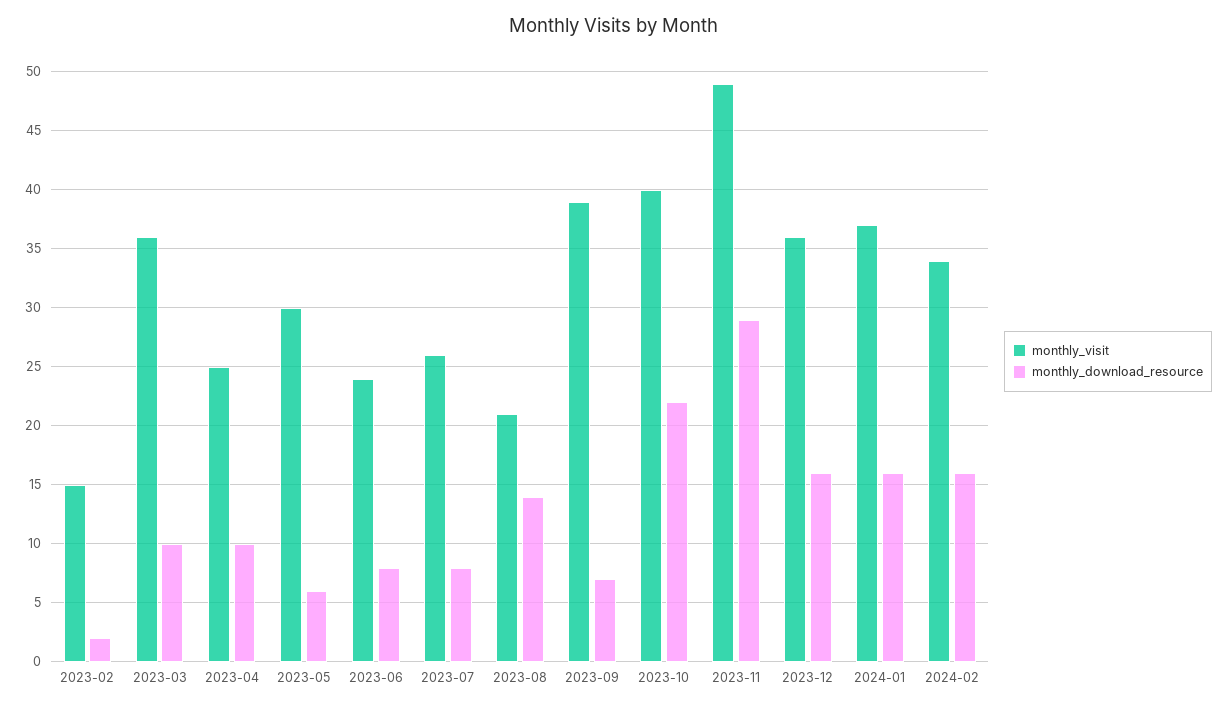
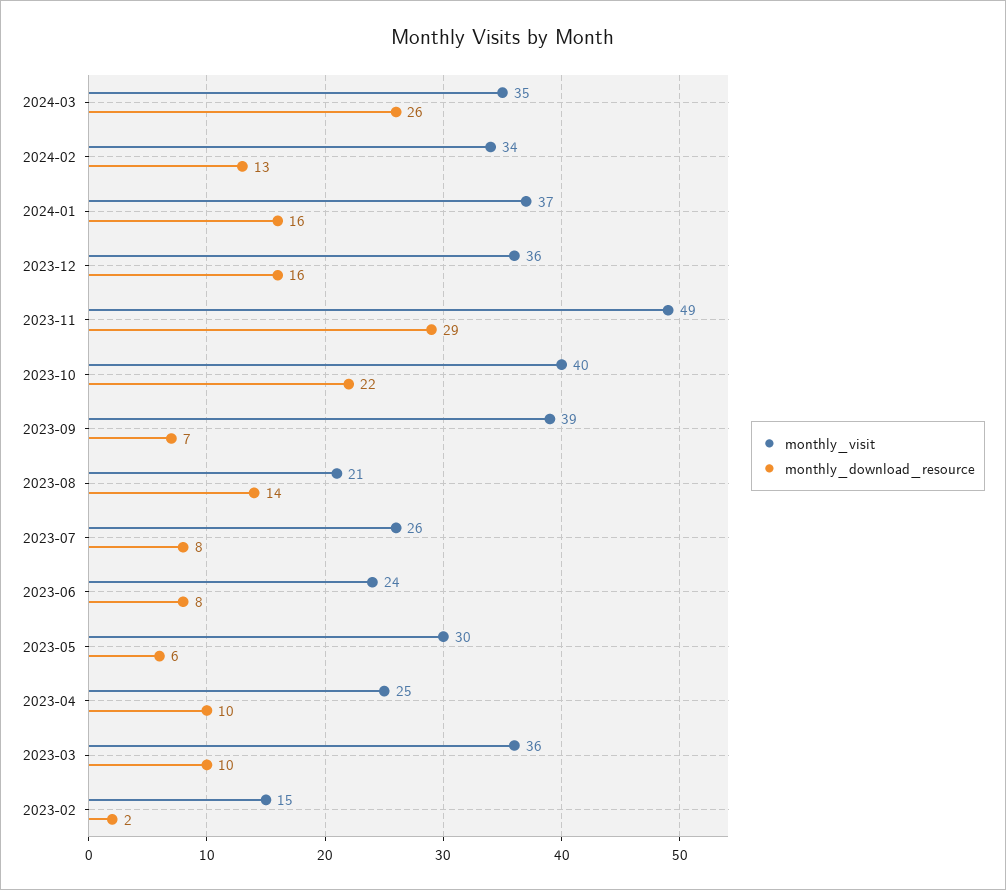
monthly_download_resource, 2024-02: 16 -> 13
monthly_visit, 2024-03: none -> 35
monthly_download_resource, 2024-03: none -> 26

